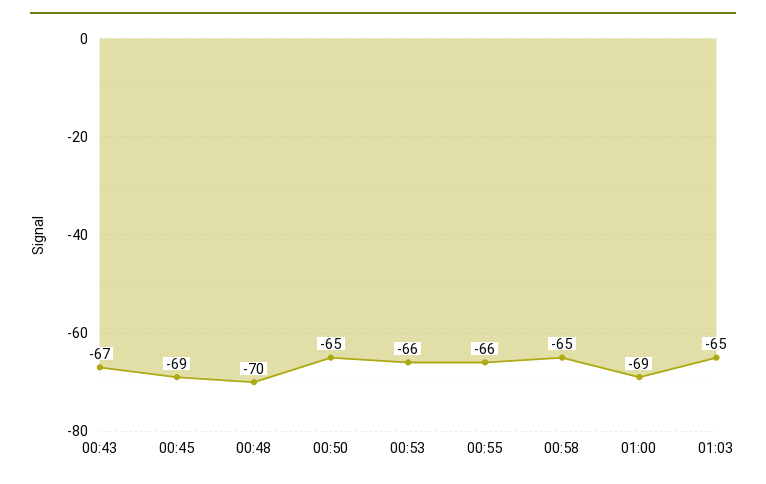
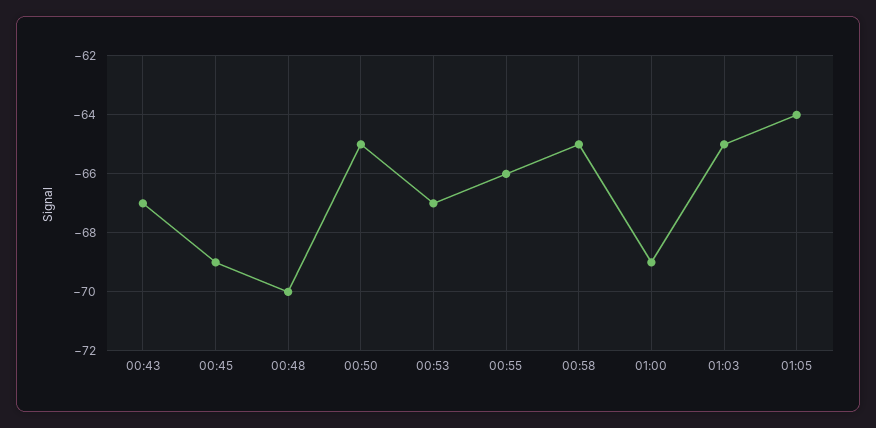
00:53: -66 -> -67
01:05: none -> -64

